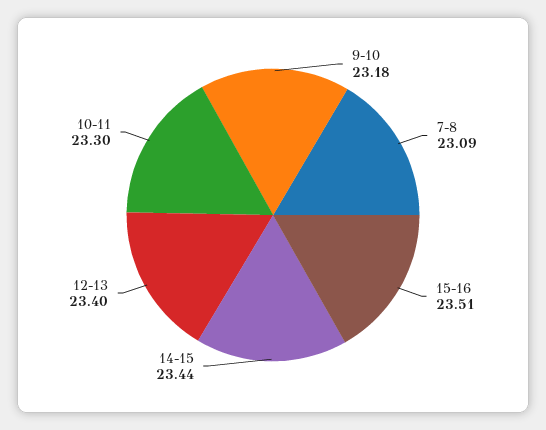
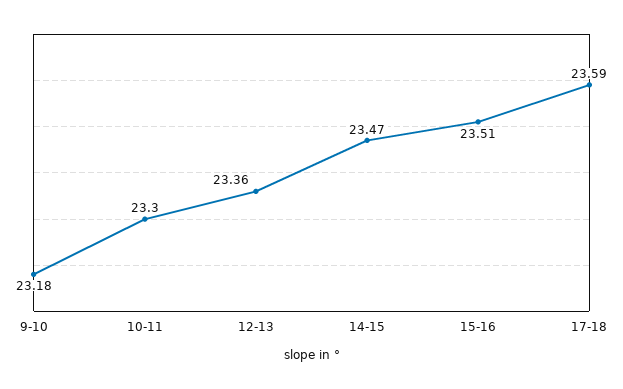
7-8: 23.09 -> none
14-15: 23.44 -> 23.47
12-13: 23.4 -> 23.36
17-18: none -> 23.59

